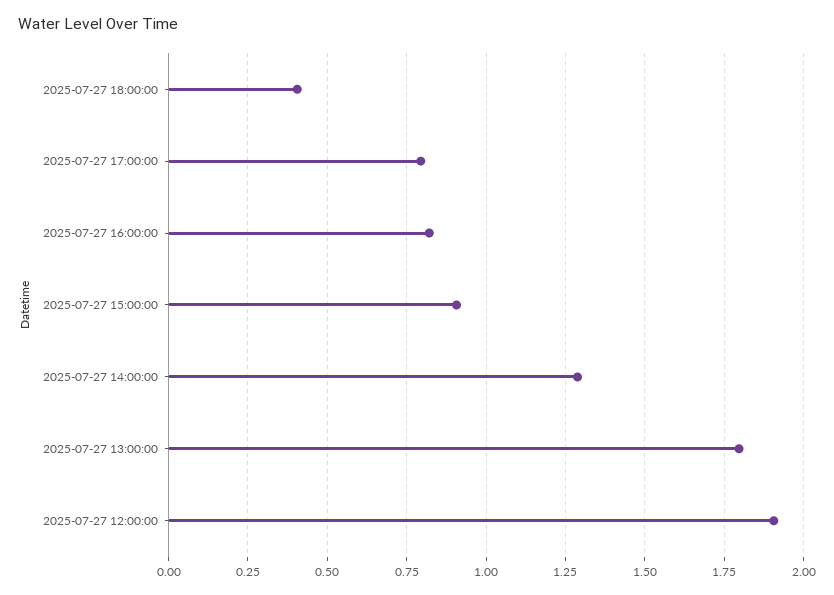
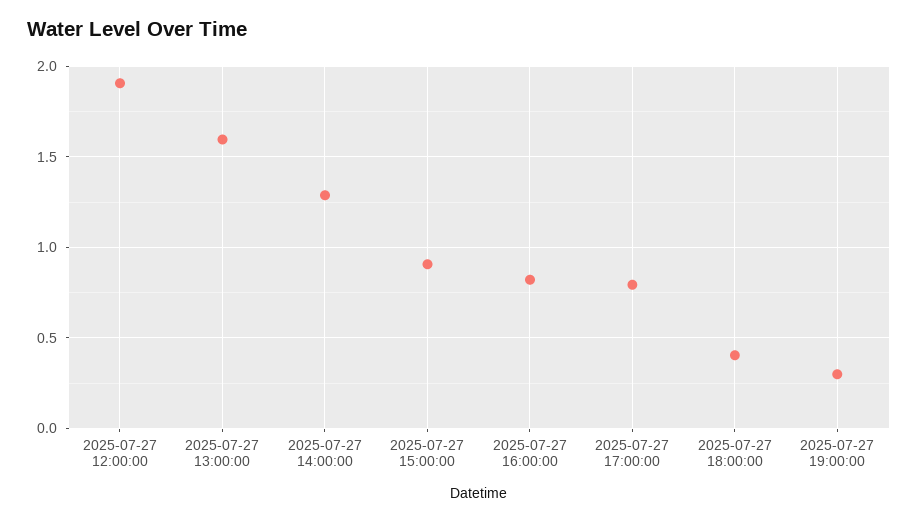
2025-07-27 13:00:00: 1.8 -> 1.6
2025-07-27 19:00:00: none -> 0.3

